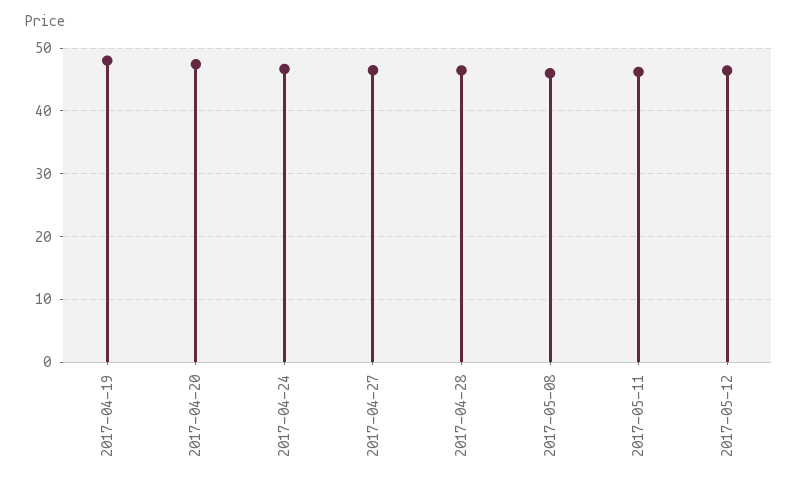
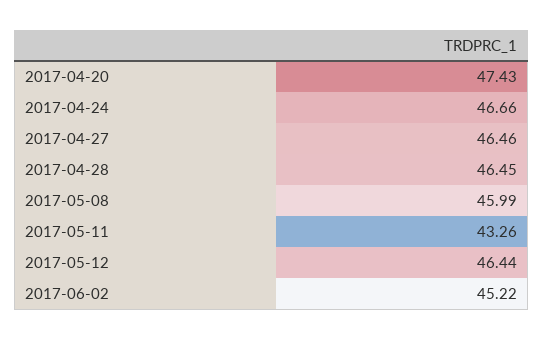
2017-04-19: 48 -> none
2017-05-11: 46 -> 43.26
2017-06-02: none -> 45.22

